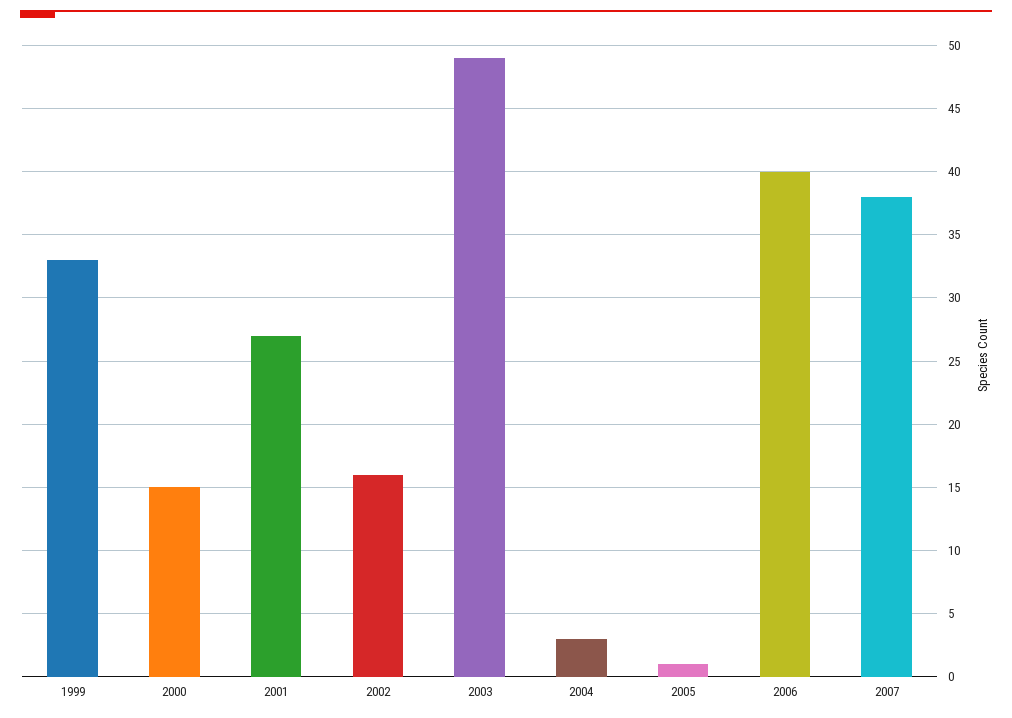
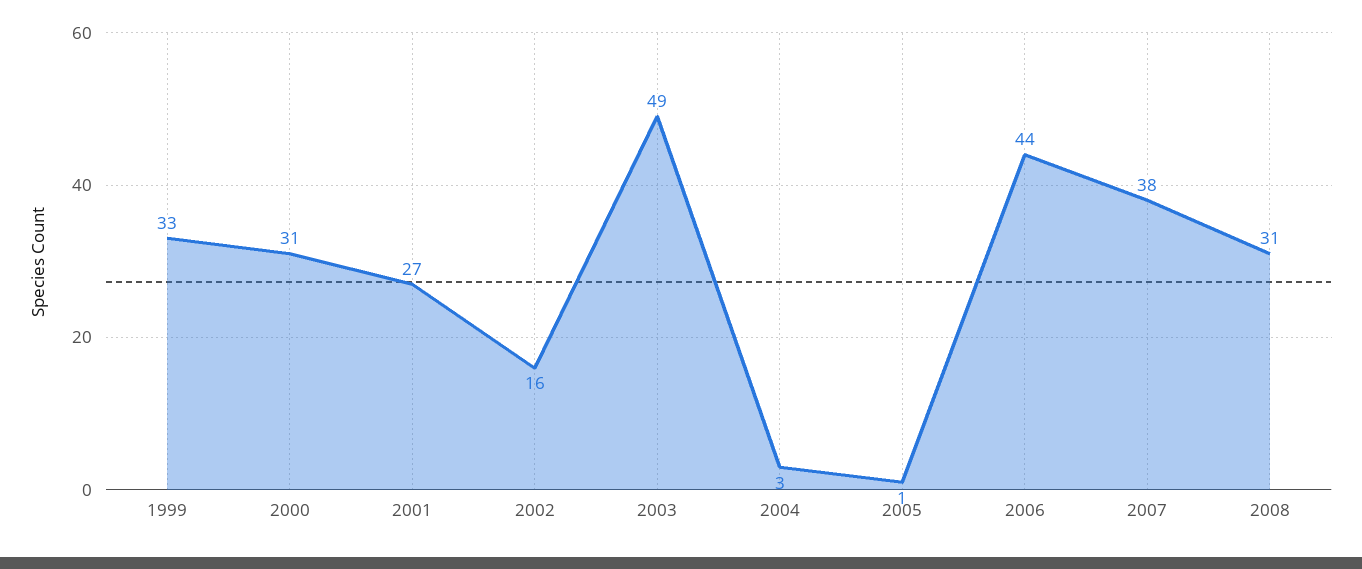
2000: 15 -> 31
2006: 40 -> 44
2008: none -> 31

